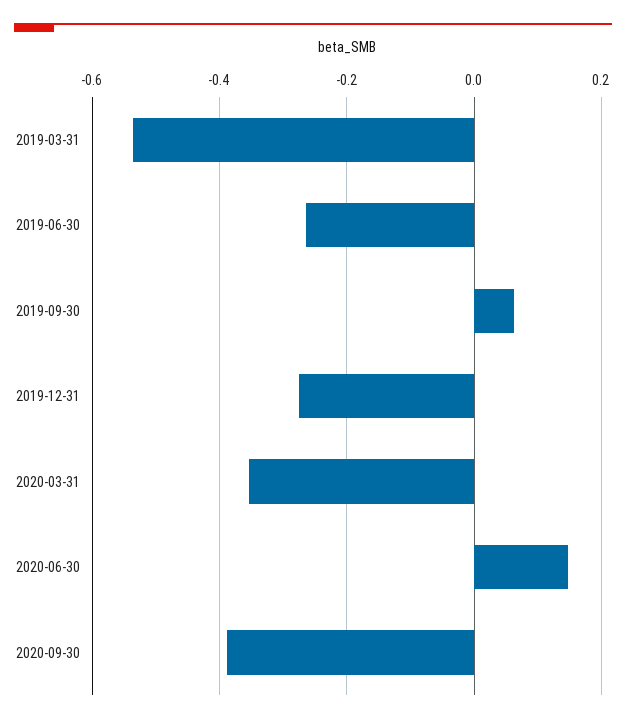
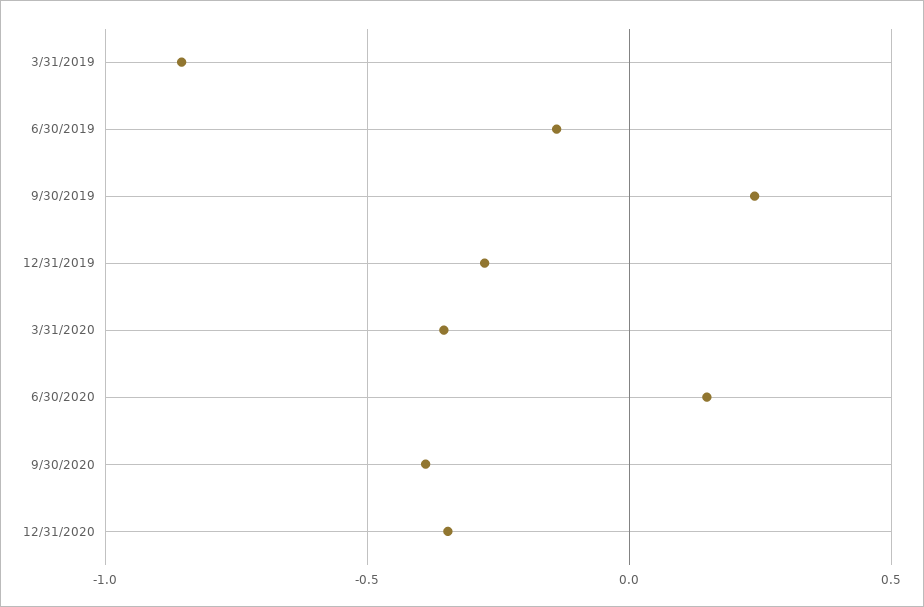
2019-03-31: -0.54 -> -0.85
2019-06-30: -0.26 -> -0.15
2019-09-30: 0.06 -> 0.25
12/31/2020: none -> -0.35

